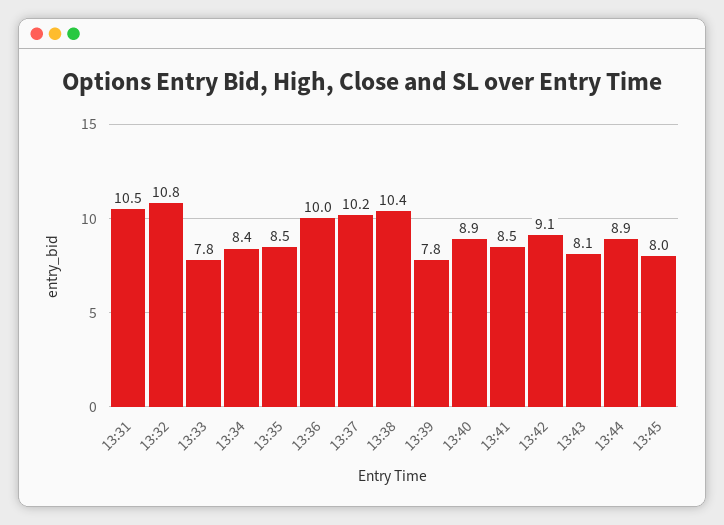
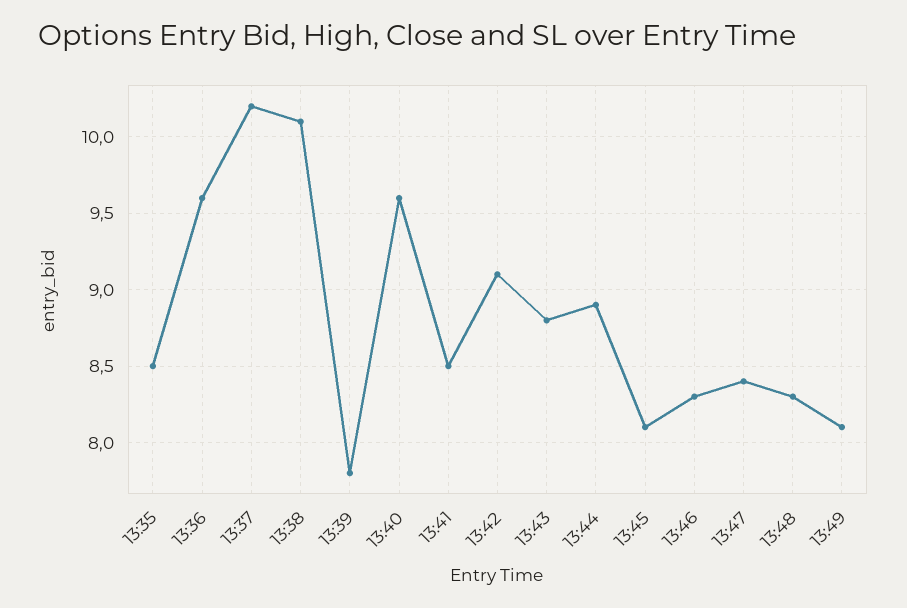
13:31: 10.5 -> none
13:32: 10.8 -> none
13:33: 7.8 -> none
13:34: 8.4 -> none
13:36: 10 -> 9.6
13:38: 10.4 -> 10.1
13:40: 8.9 -> 9.6
13:43: 8.1 -> 8.8
13:45: 8 -> 8.1
13:46: none -> 8.3
13:47: none -> 8.4
13:48: none -> 8.3
13:49: none -> 8.1

